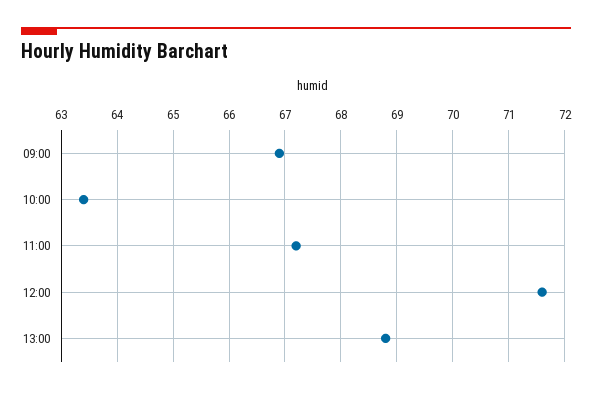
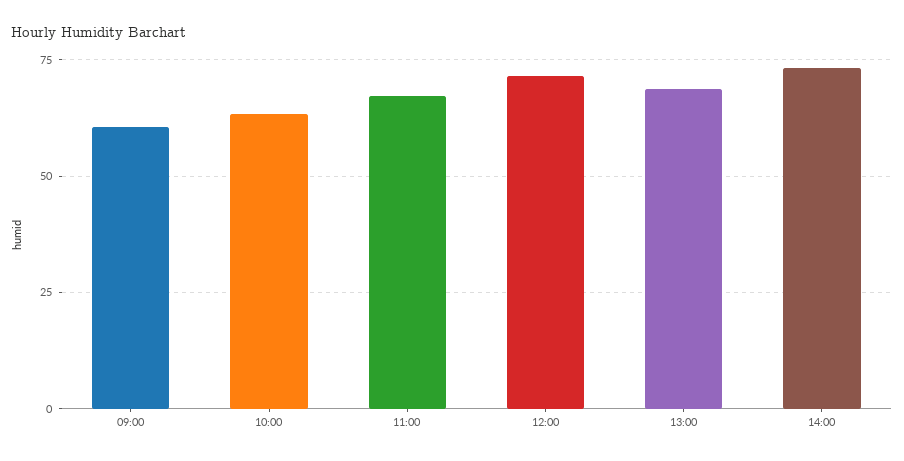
09:00: 67 -> 60
14:00: none -> 72.5

